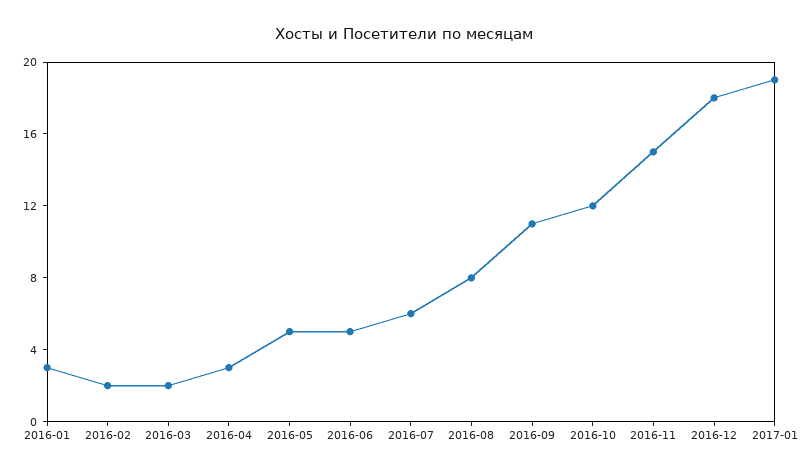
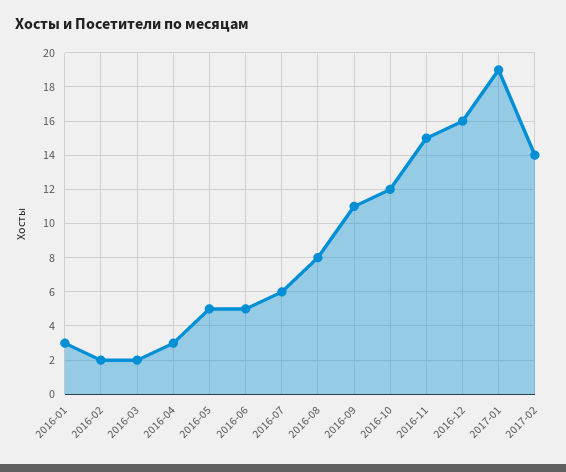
2016-12: 18 -> 16
2017-02: none -> 14

